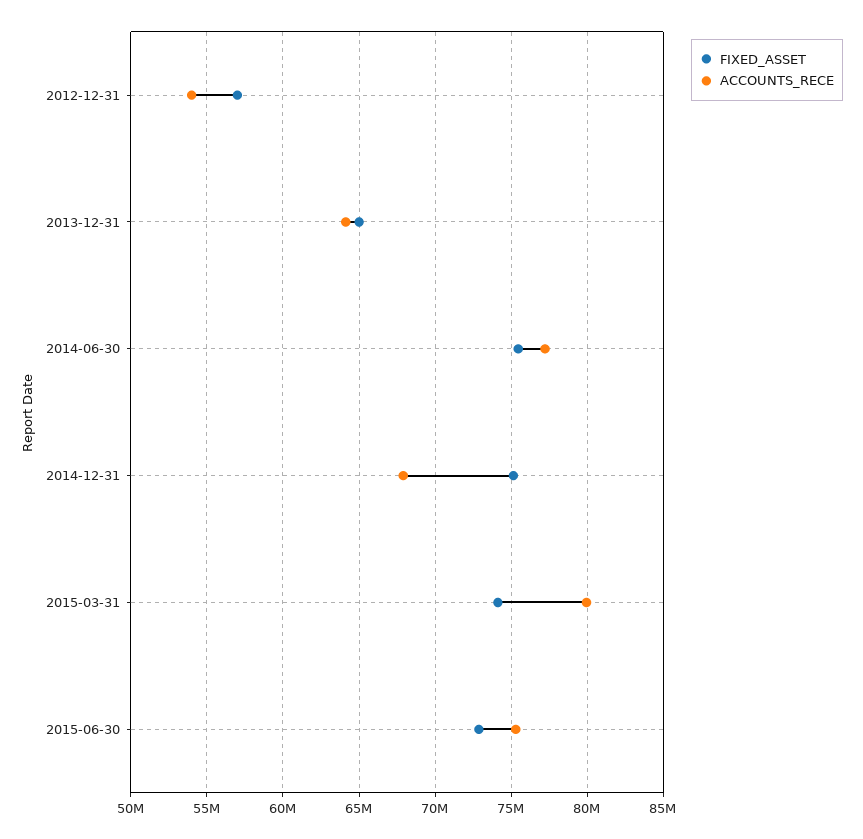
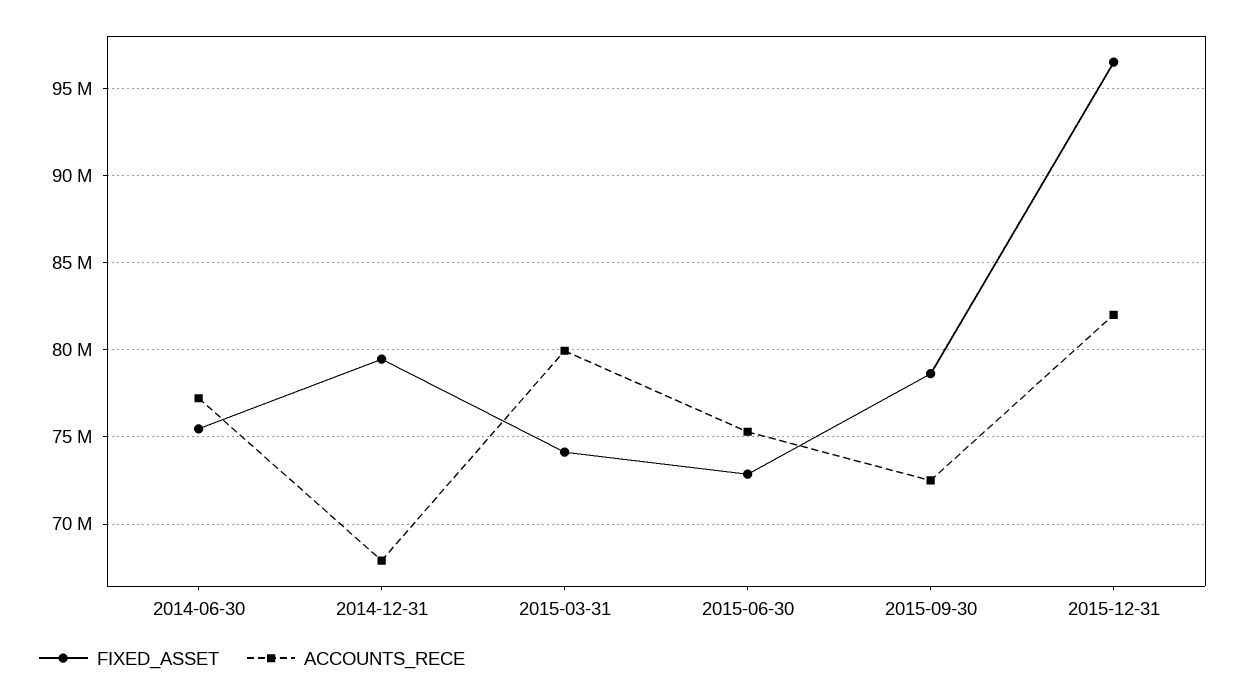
FIXED_ASSET, 2012-12-31: 57000000 -> none
ACCOUNTS_RECE, 2012-12-31: 54000000 -> none
FIXED_ASSET, 2013-12-31: 65000000 -> none
ACCOUNTS_RECE, 2013-12-31: 64000000 -> none
FIXED_ASSET, 2014-12-31: 75000000 -> 79500000
FIXED_ASSET, 2015-09-30: none -> 78500000
ACCOUNTS_RECE, 2015-09-30: none -> 72500000
FIXED_ASSET, 2015-12-31: none -> 96500000
ACCOUNTS_RECE, 2015-12-31: none -> 82000000

